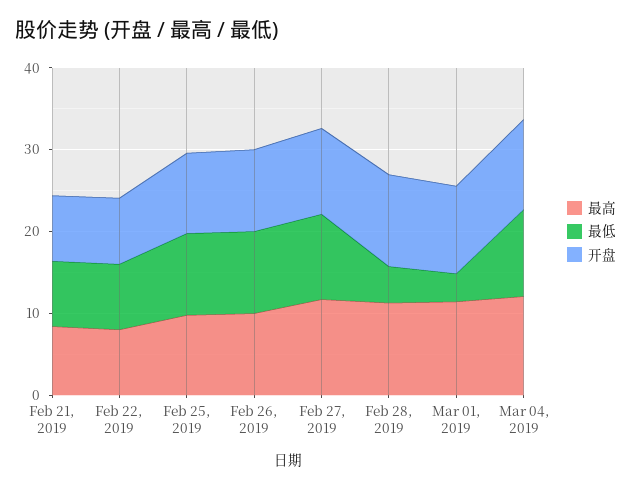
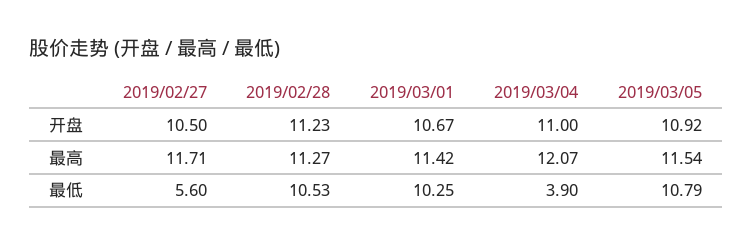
最高, Feb 21, 2019: 8 -> none
最低, Feb 21, 2019: 8 -> none
开盘, Feb 21, 2019: 8 -> none
最高, Feb 22, 2019: 8 -> none
最低, Feb 22, 2019: 8 -> none
开盘, Feb 22, 2019: 8 -> none
最高, Feb 25, 2019: 10 -> none
最低, Feb 25, 2019: 10 -> none
开盘, Feb 25, 2019: 10 -> none
最高, Feb 26, 2019: 10 -> none
最低, Feb 26, 2019: 10 -> none
开盘, Feb 26, 2019: 10 -> none
最低, Feb 27, 2019: 10 -> 5.6
最低, Feb 28, 2019: 4 -> 10.53
最低, Mar 01, 2019: 4 -> 10.25
最低, Mar 04, 2019: 10 -> 3.9
开盘, 2019/03/05: none -> 10.92
最高, 2019/03/05: none -> 11.54
最低, 2019/03/05: none -> 10.79

